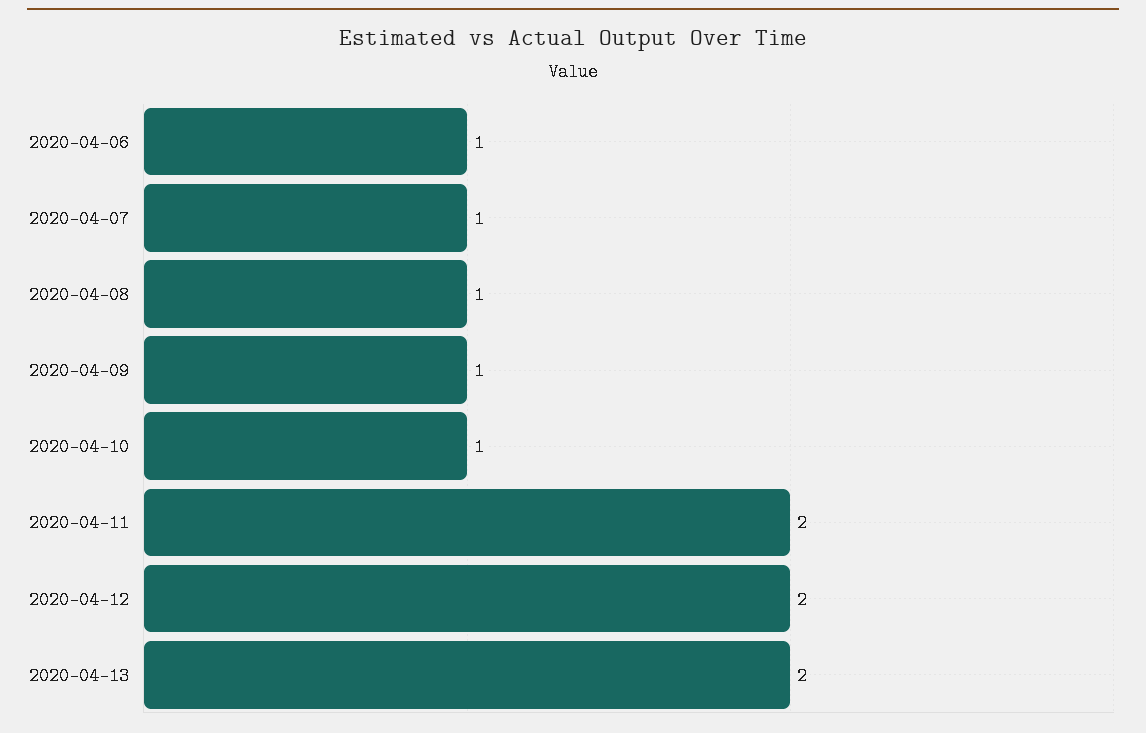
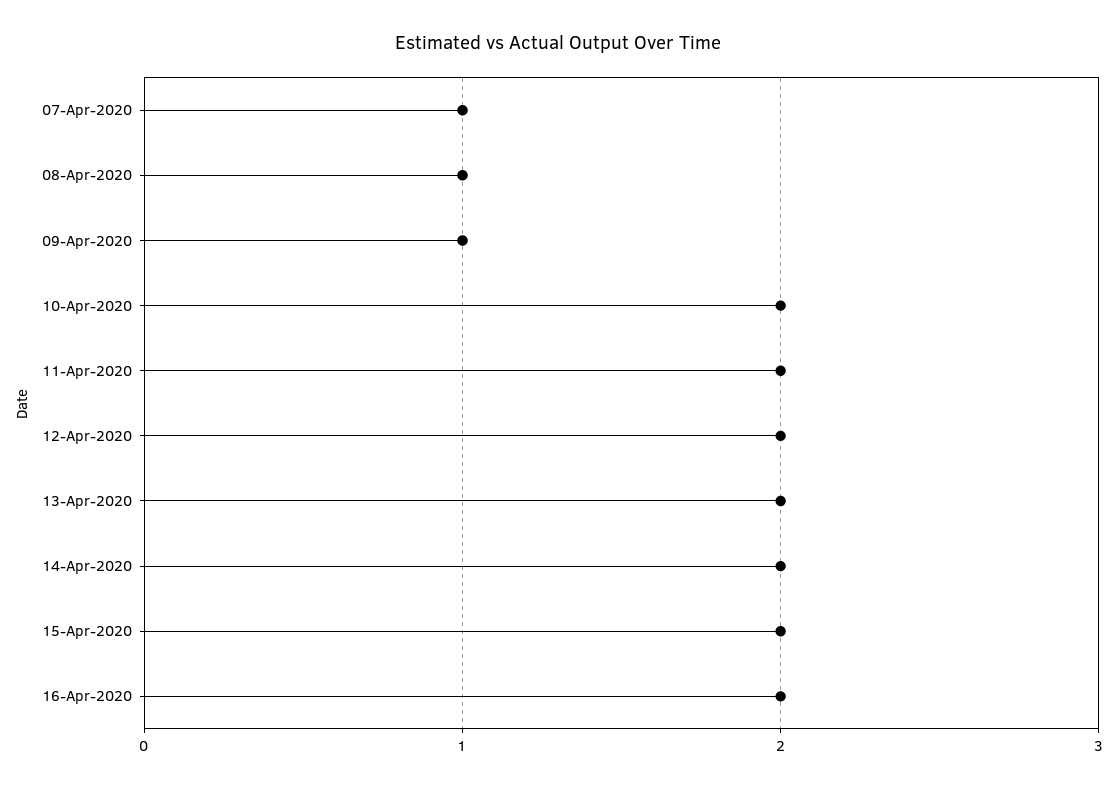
2020-04-06: 1 -> none
2020-04-10: 1 -> 2
14-Apr-2020: none -> 2
15-Apr-2020: none -> 2
16-Apr-2020: none -> 2

